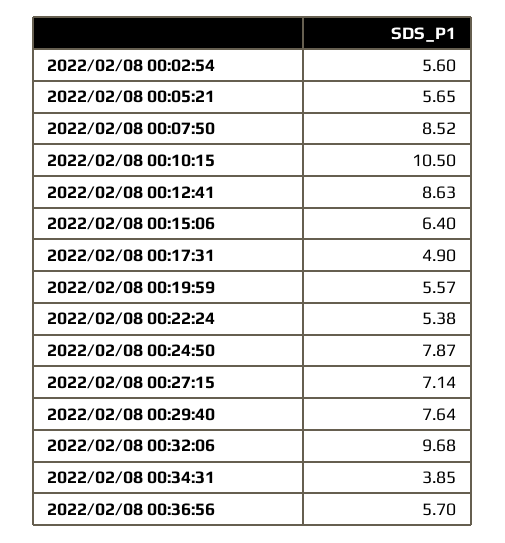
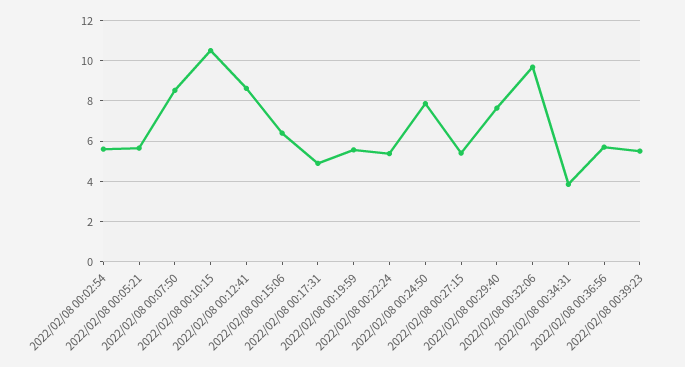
2022/02/08 00:27:15: 7.14 -> 5.5
2022/02/08 00:39:23: none -> 5.5

